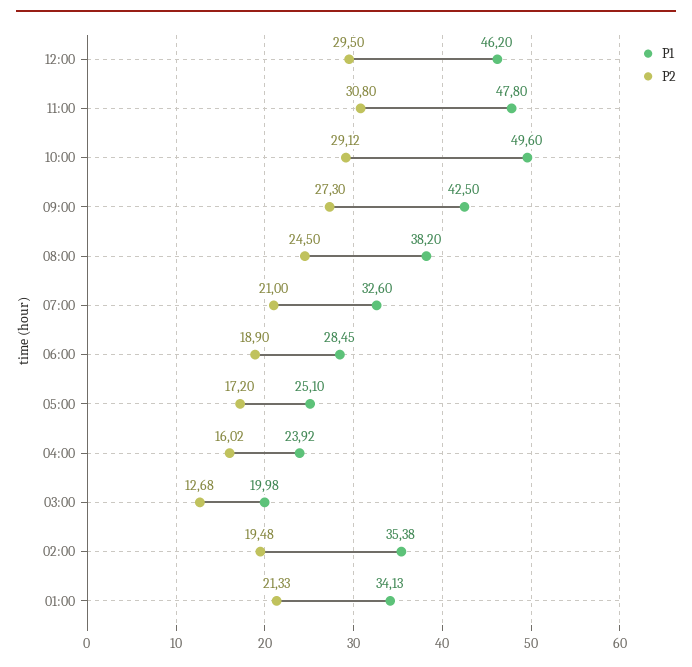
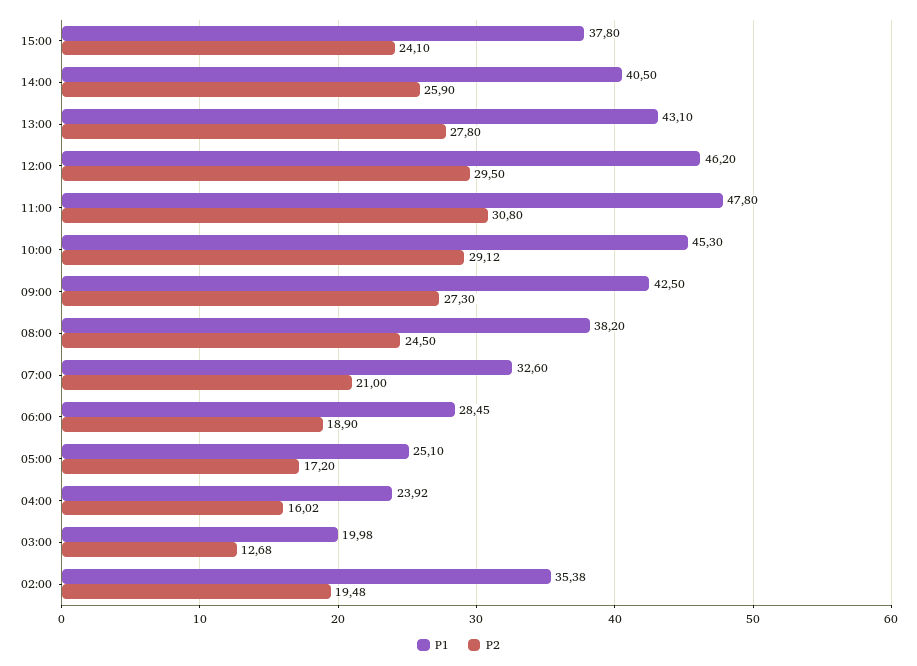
P1, 10:00: 49.6 -> 45.3
P1, 01:00: 34.13 -> none
P2, 01:00: 21.33 -> none
P1, 15:00: none -> 37.8
P2, 15:00: none -> 24.1
P1, 14:00: none -> 40.5
P2, 14:00: none -> 25.9
P1, 13:00: none -> 43.1
P2, 13:00: none -> 27.8

